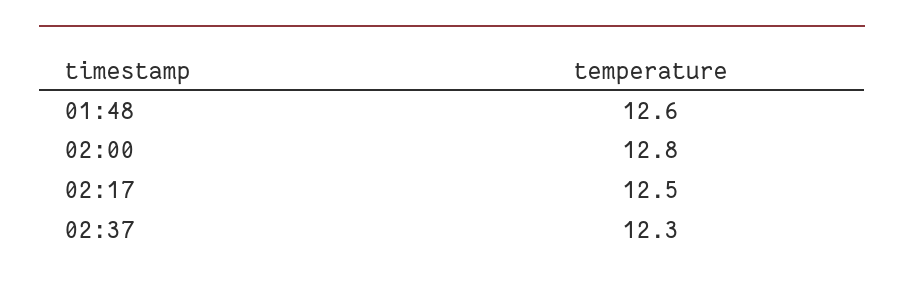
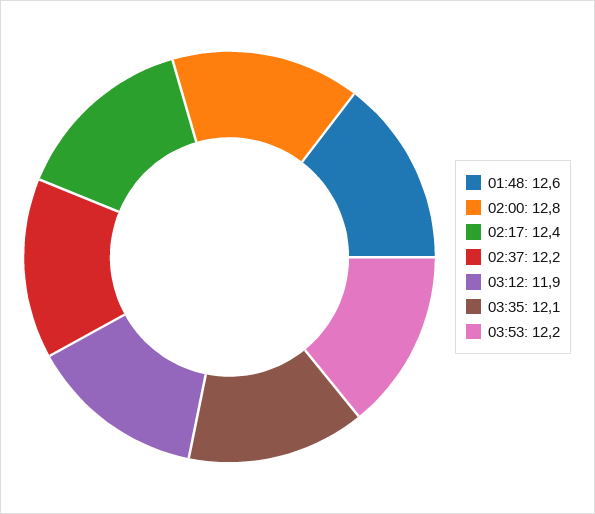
02:17: 12.5 -> 12.4
02:37: 12.3 -> 12.2
03:12: none -> 11.9
03:35: none -> 12.1
03:53: none -> 12.2

